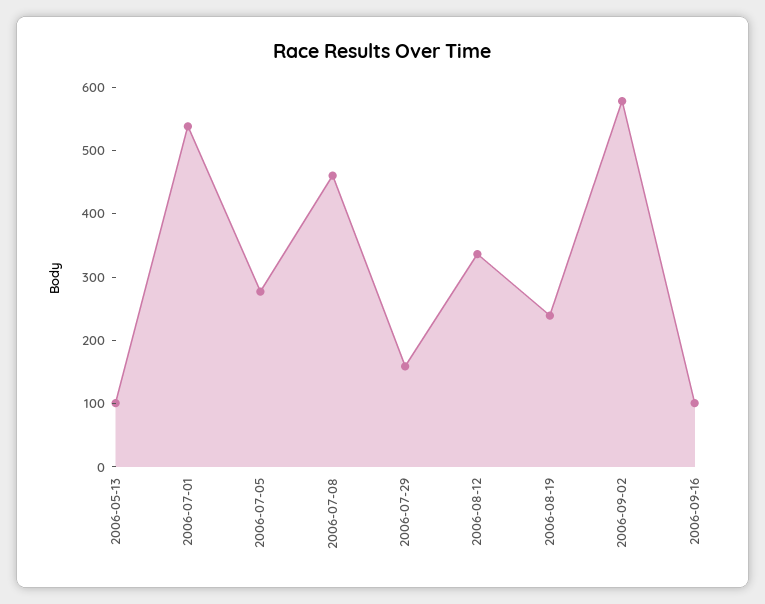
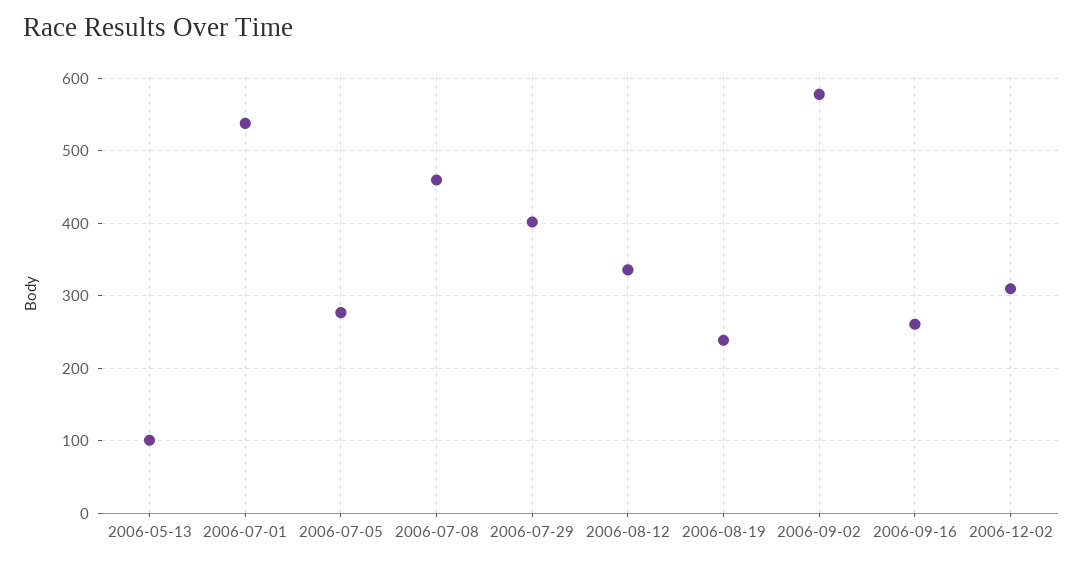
2006-07-29: 160 -> 400
2006-09-16: 100 -> 260
2006-12-02: none -> 310

